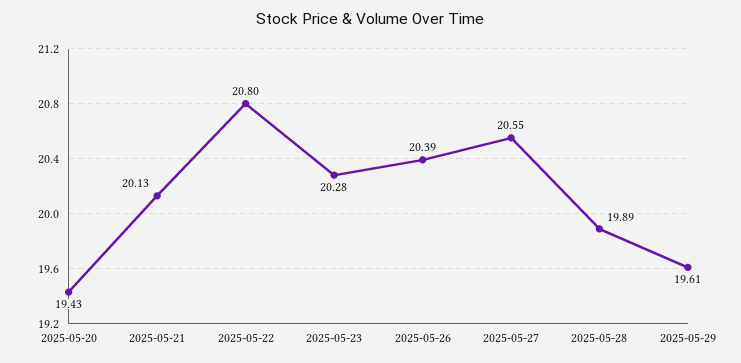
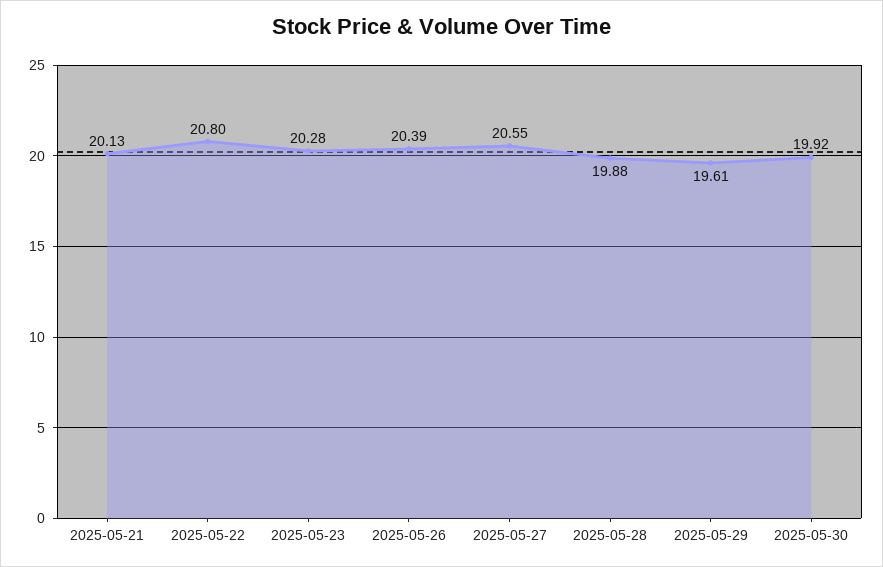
2025-05-20: 19.43 -> none
2025-05-28: 19.89 -> 19.88
2025-05-30: none -> 19.92

